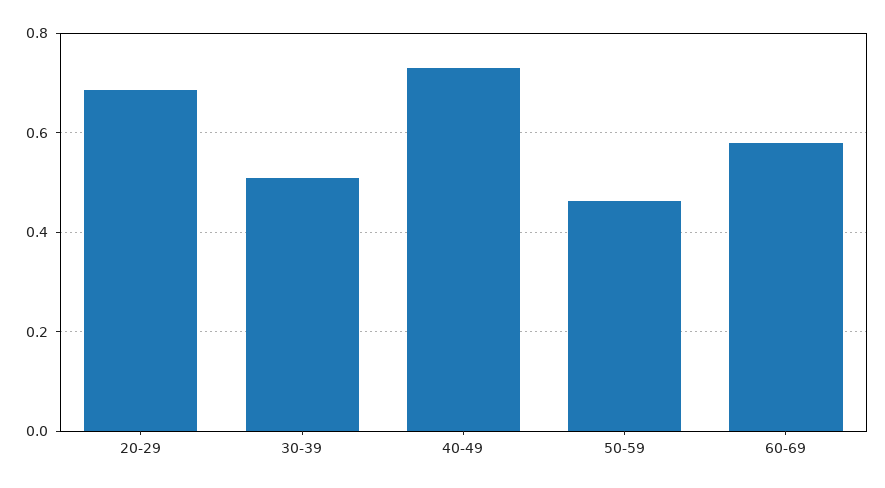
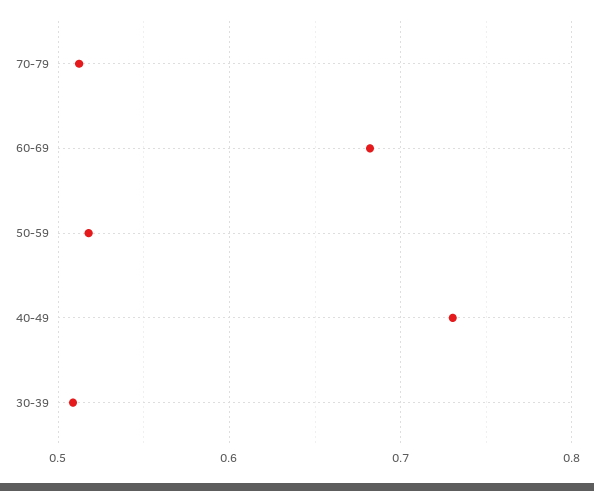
20-29: 0.68 -> none
50-59: 0.46 -> 0.52
60-69: 0.58 -> 0.68
70-79: none -> 0.51

